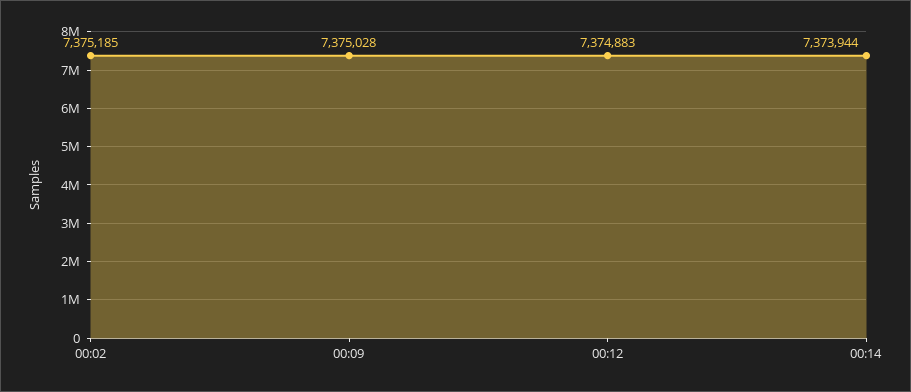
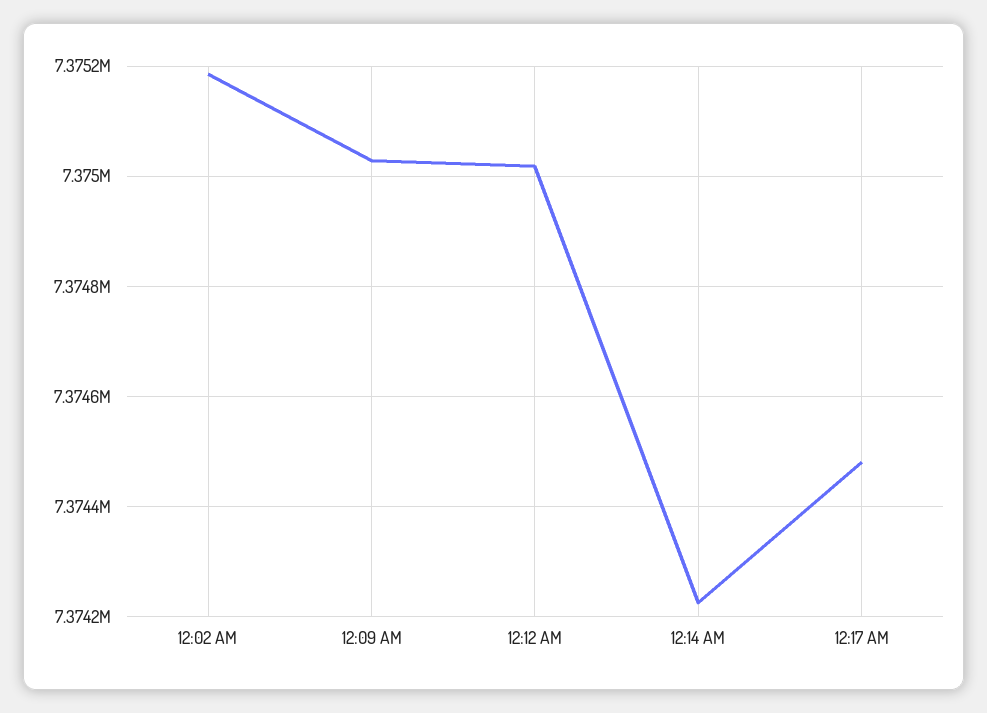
00:12: 7374883 -> 7375020
00:14: 7373944 -> 7374220
12:17 AM: none -> 7374480

